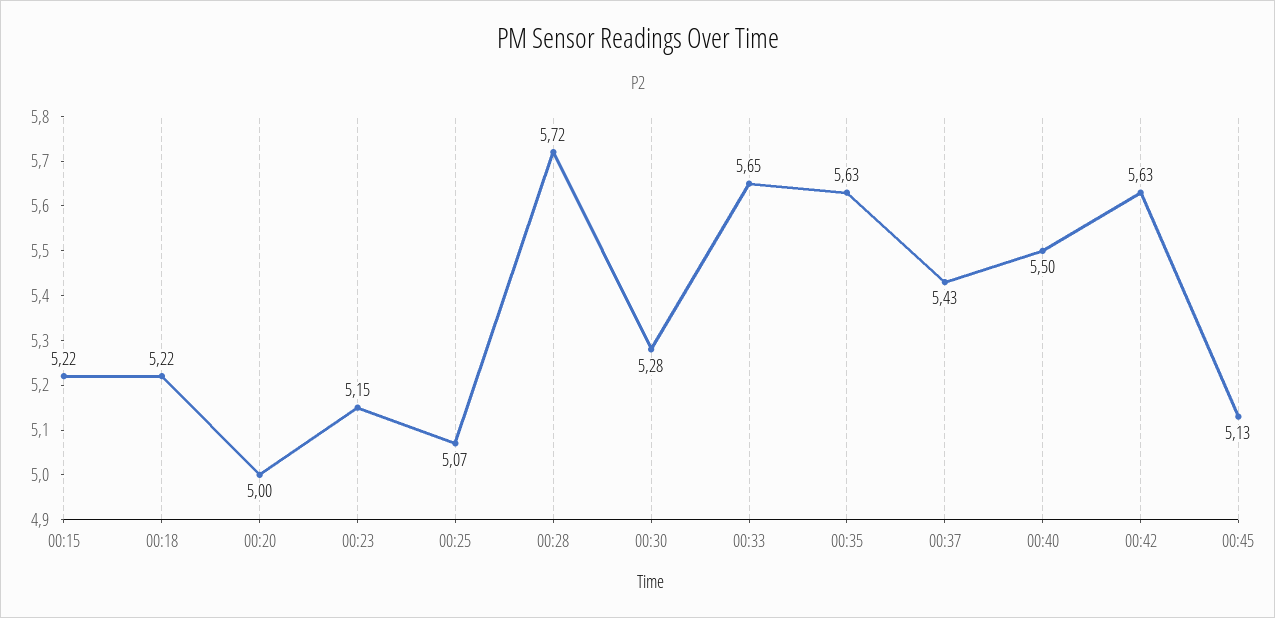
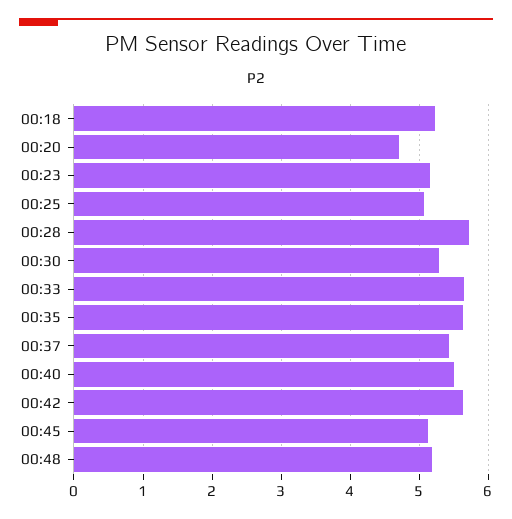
00:15: 5.22 -> none
00:20: 5 -> 4.7
00:48: none -> 5.2

